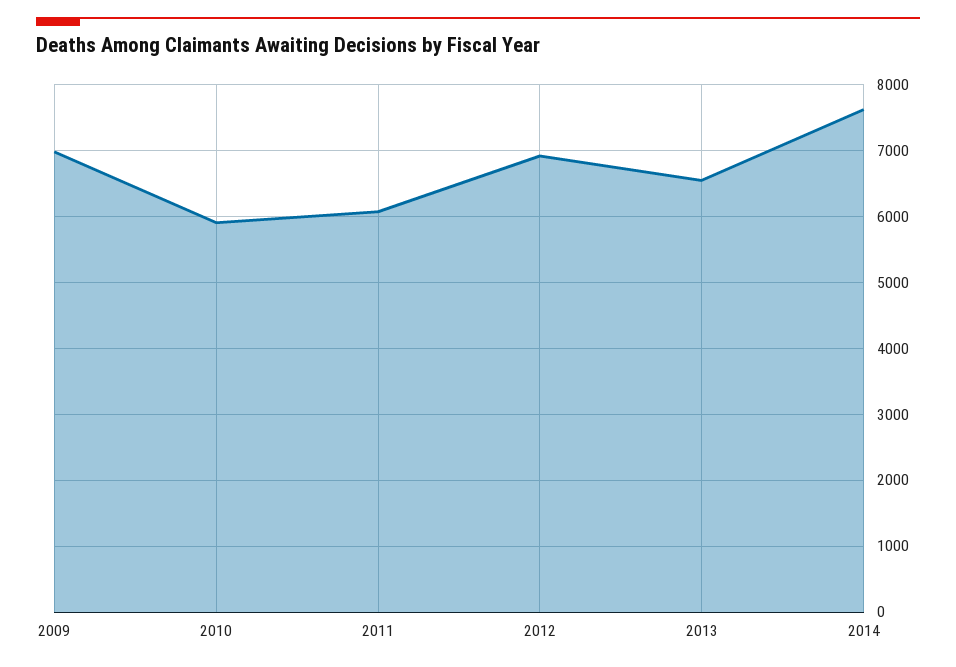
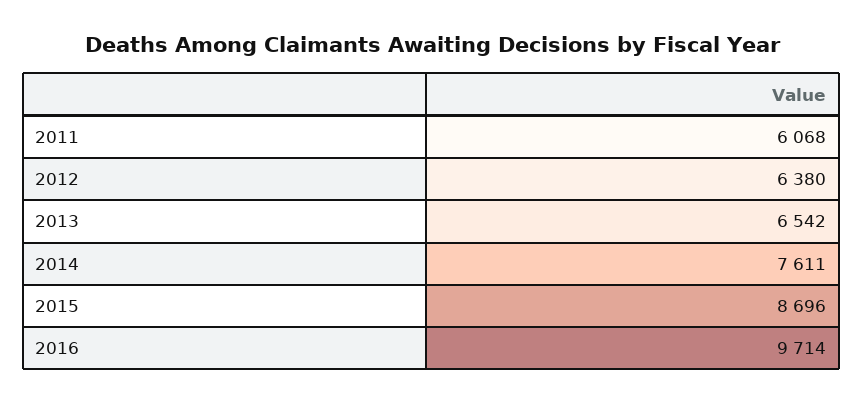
2009: 7000 -> none
2010: 5900 -> none
2012: 6900 -> 6380
2015: none -> 8696
2016: none -> 9714

